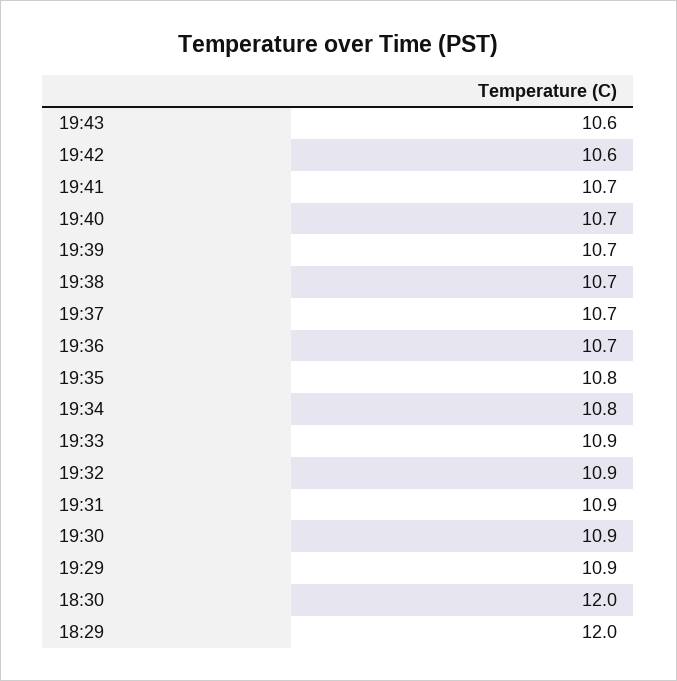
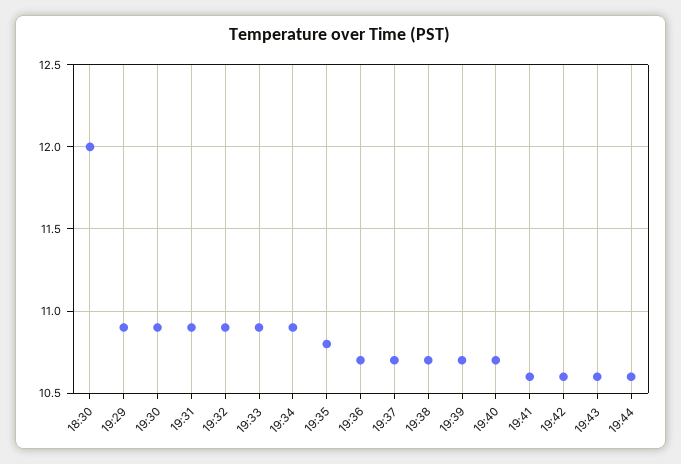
19:41: 10.7 -> 10.6
19:34: 10.8 -> 10.9
18:29: 12 -> none
19:44: none -> 10.6

